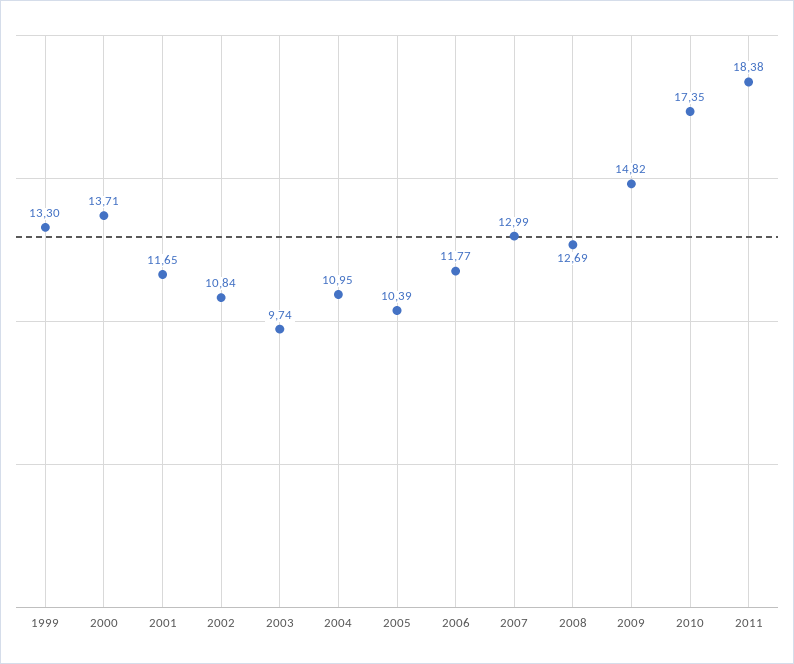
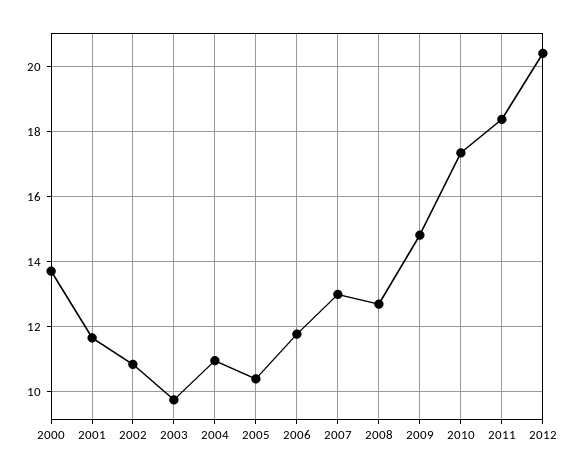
1999: 13.3 -> none
2012: none -> 20.4

